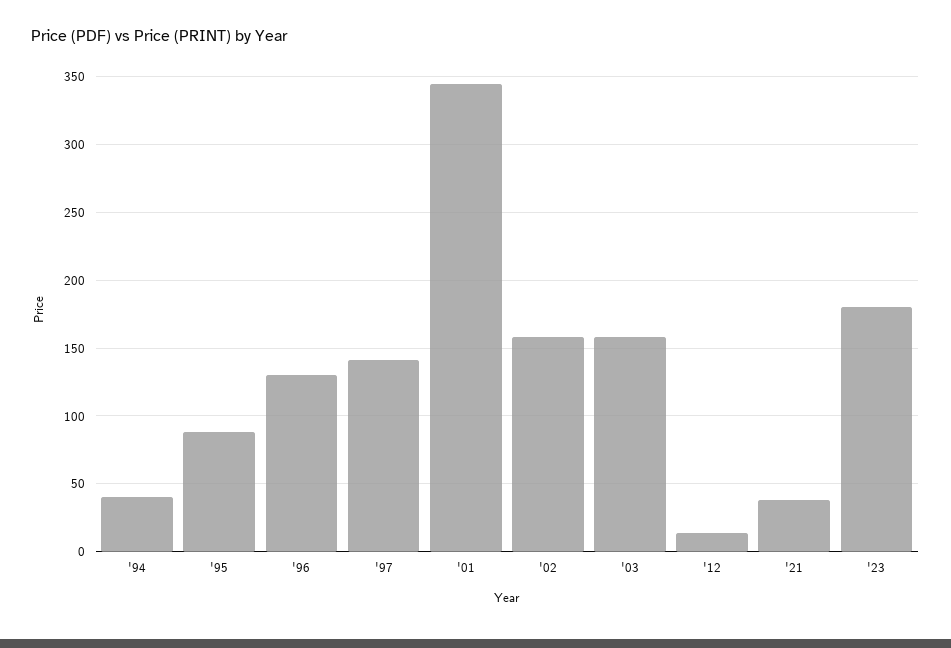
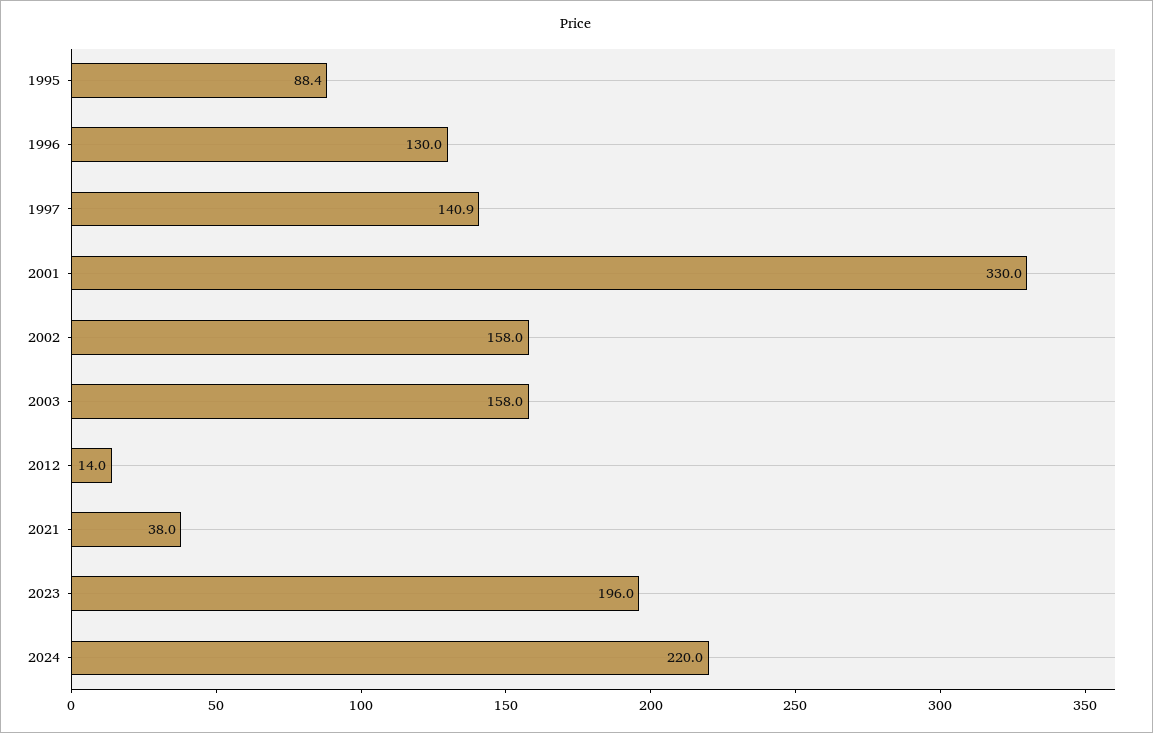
'94: 40 -> none
'01: 345 -> 330
'23: 180 -> 196
2024: none -> 220

